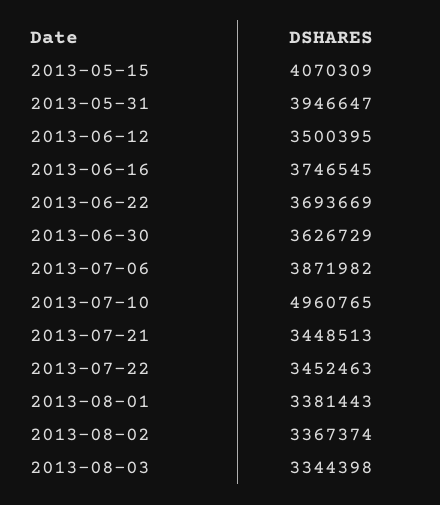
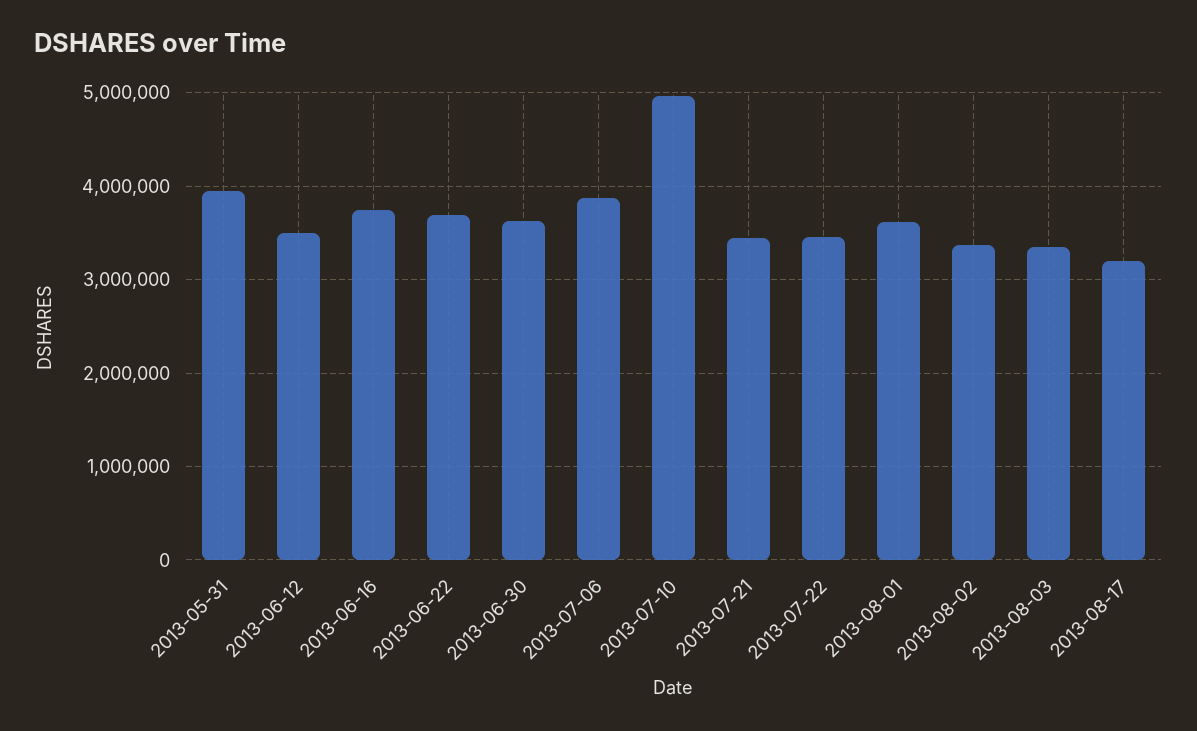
2013-05-15: 4070309 -> none
2013-08-01: 3381443 -> 3600000
2013-08-17: none -> 3200000

